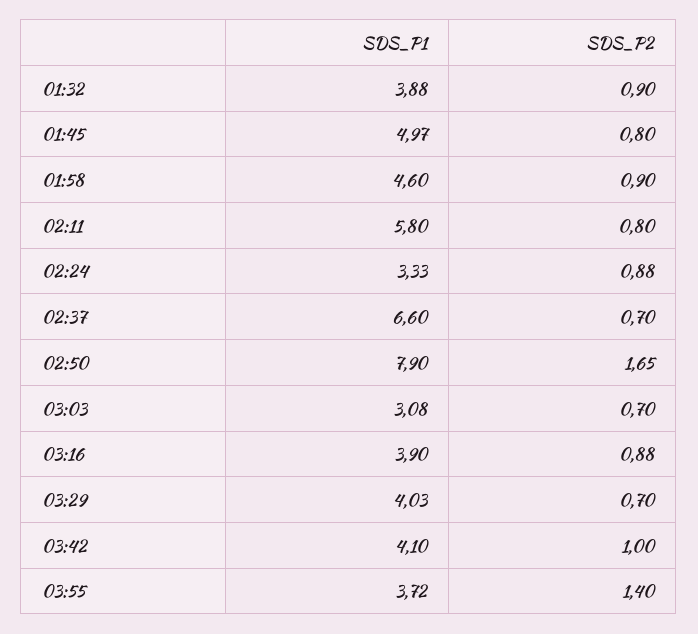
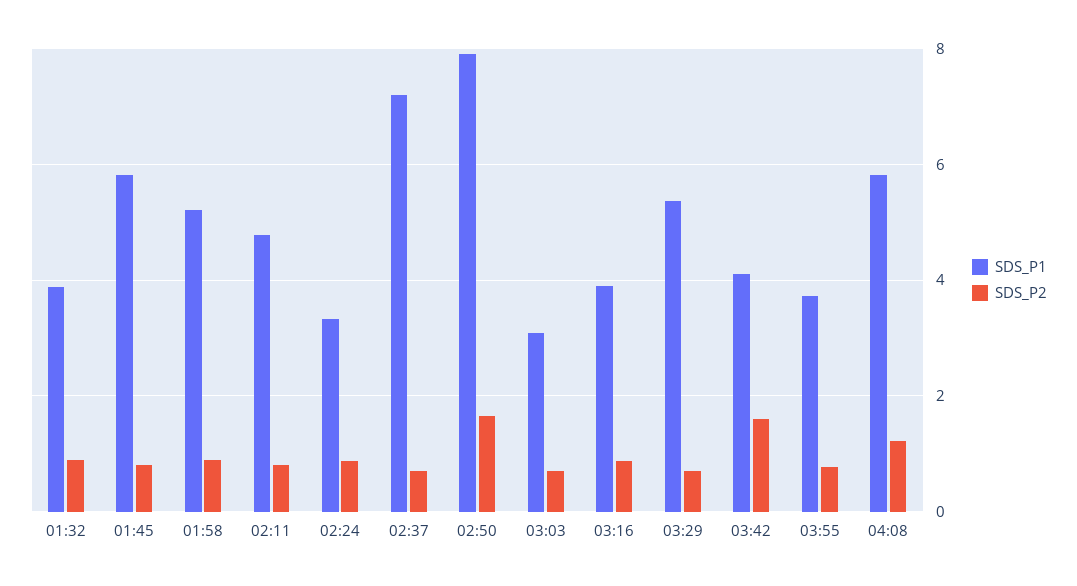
SDS_P1, 01:45: 4.97 -> 5.8
SDS_P1, 01:58: 4.6 -> 5.2
SDS_P1, 02:11: 5.8 -> 4.8
SDS_P1, 02:37: 6.6 -> 7.2
SDS_P1, 03:29: 4.03 -> 5.4
SDS_P2, 03:42: 1 -> 1.6
SDS_P2, 03:55: 1.4 -> 0.8
SDS_P1, 04:08: none -> 5.8
SDS_P2, 04:08: none -> 1.2

